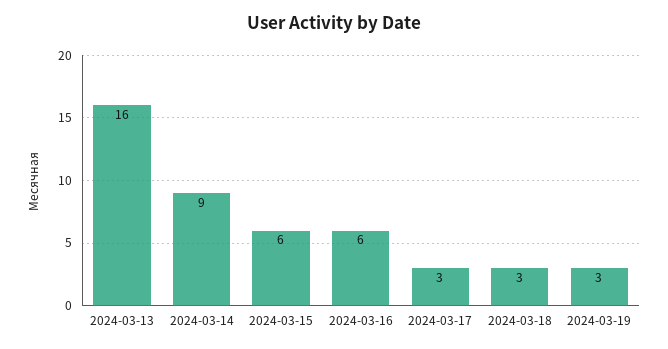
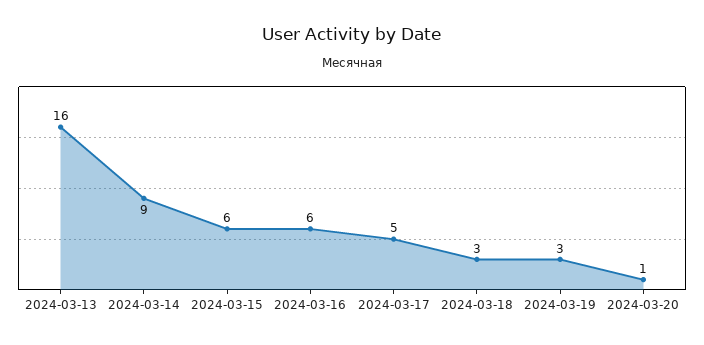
2024-03-17: 3 -> 5
2024-03-20: none -> 1

